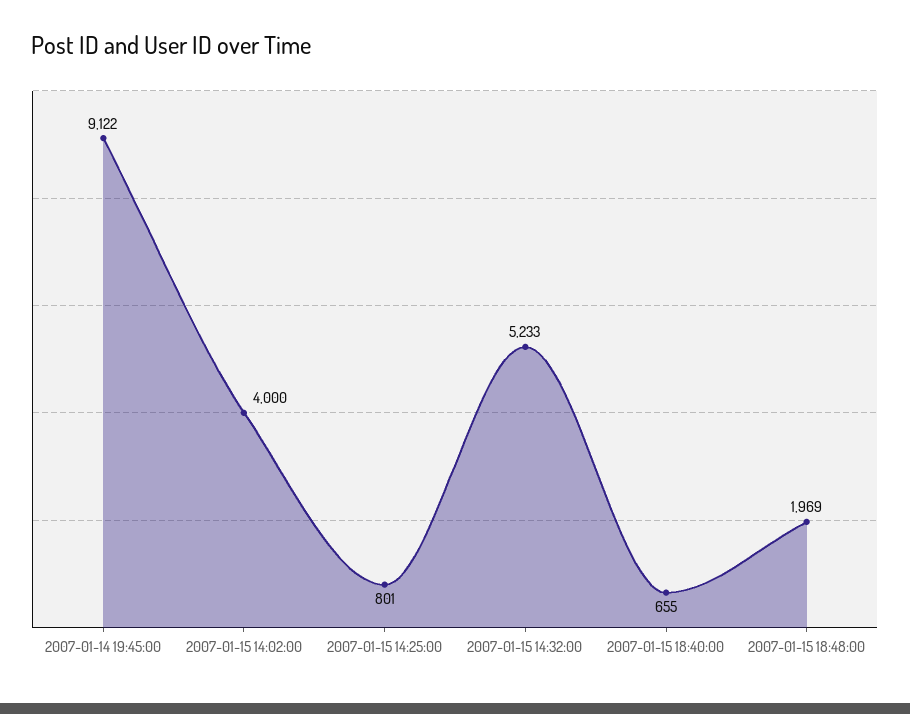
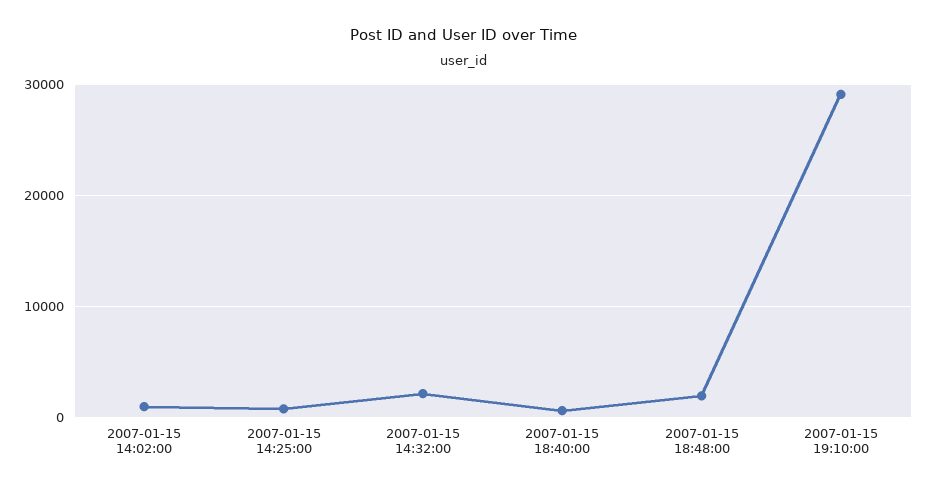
2007-01-14 19:45:00: 9122 -> none
2007-01-15 14:02:00: 4000 -> 1000
2007-01-15 14:32:00: 5233 -> 2000
2007-01-15 19:10:00: none -> 29000

